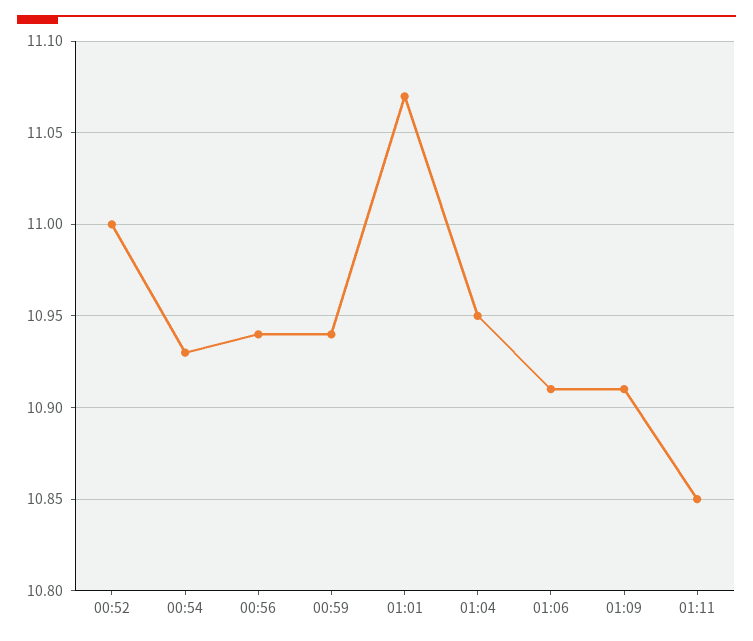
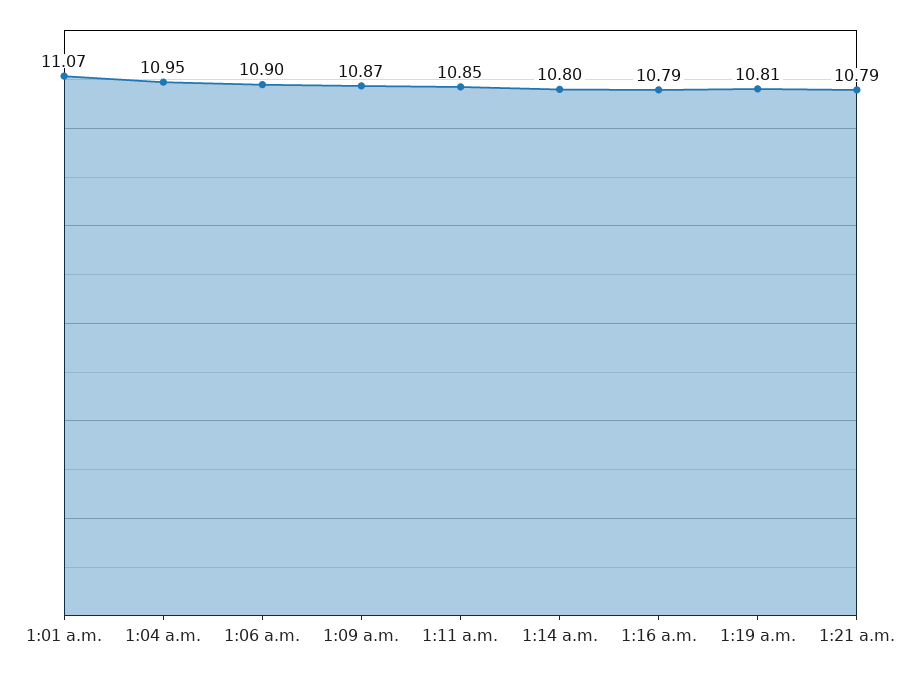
00:52: 11 -> none
00:54: 10.93 -> none
00:56: 10.94 -> none
00:59: 10.94 -> none
01:06: 10.91 -> 10.9
01:09: 10.91 -> 10.87
1:14 a.m.: none -> 10.8
1:16 a.m.: none -> 10.79
1:19 a.m.: none -> 10.81
1:21 a.m.: none -> 10.79

